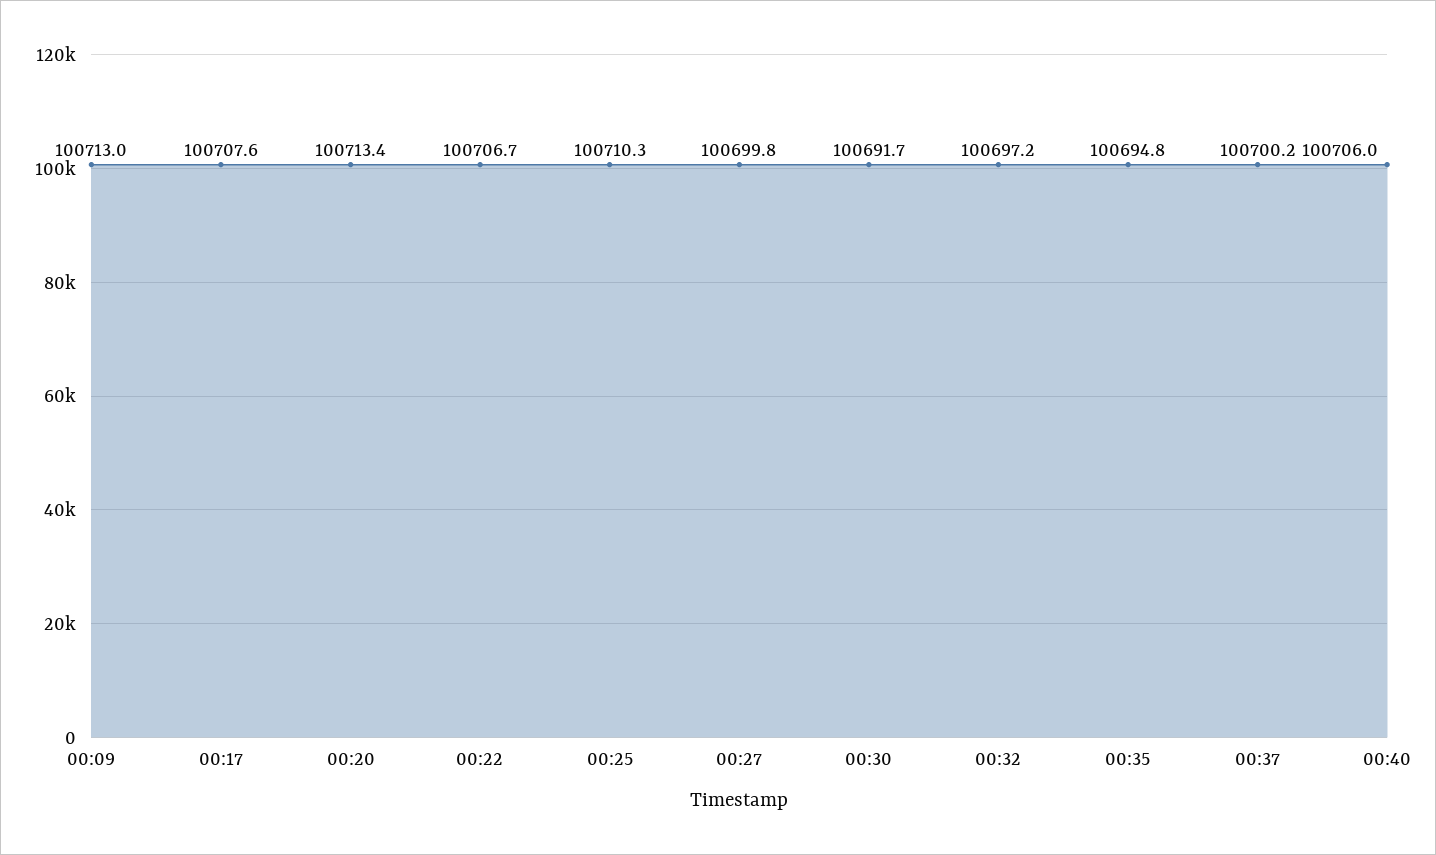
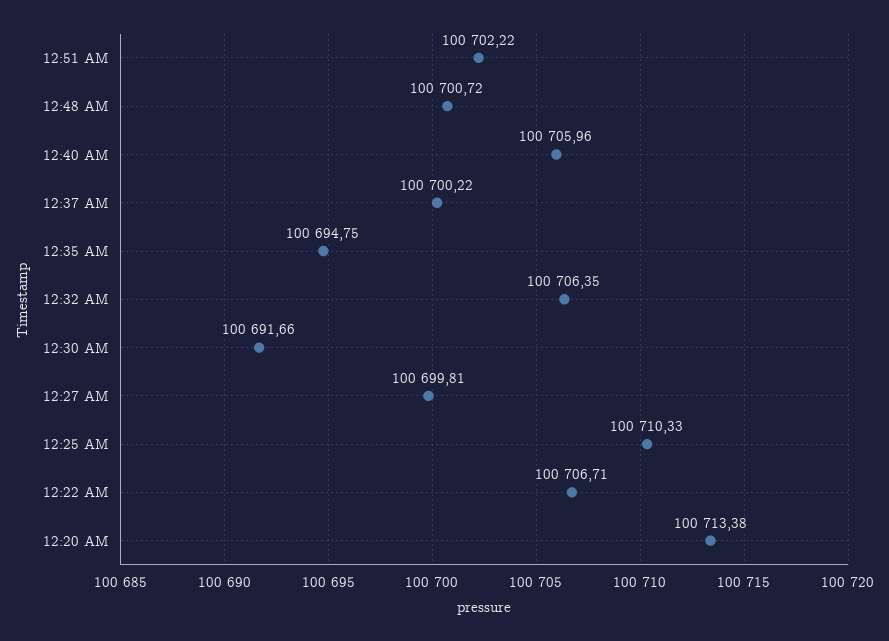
00:09: 100713 -> none
00:17: 100707.6 -> none
00:32: 100697.2 -> 100706.35
12:51 AM: none -> 100702.22
12:48 AM: none -> 100700.72

